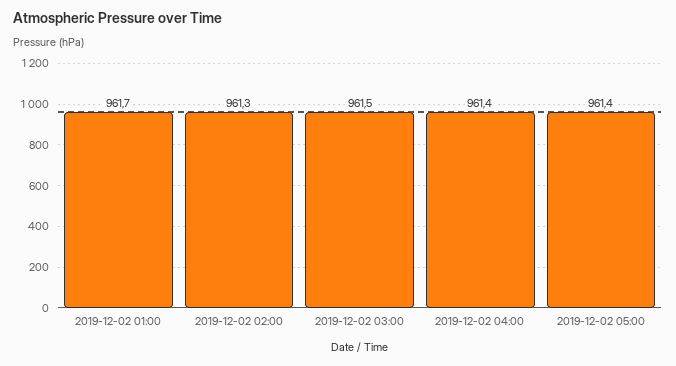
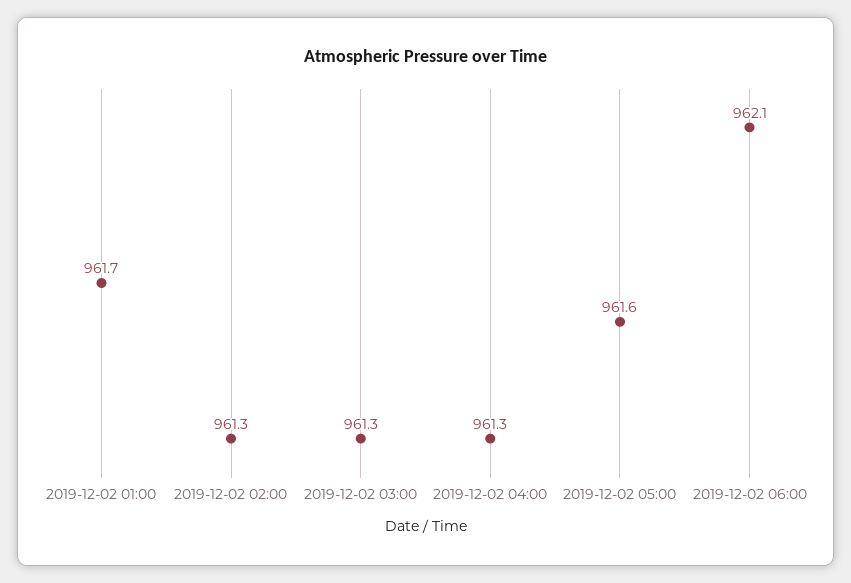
2019-12-02 03:00: 961.5 -> 961.3
2019-12-02 04:00: 961.4 -> 961.3
2019-12-02 05:00: 961.4 -> 961.6
2019-12-02 06:00: none -> 962.1

